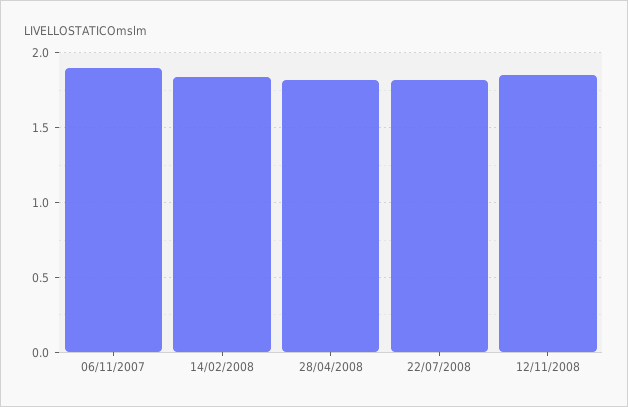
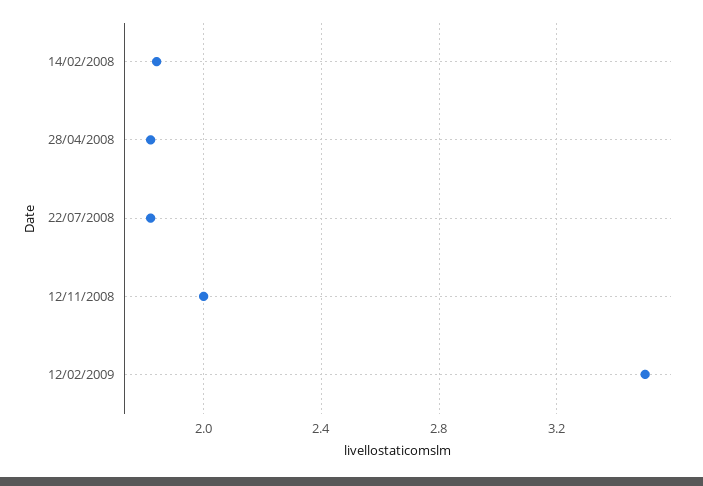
06/11/2007: 1.9 -> none
12/11/2008: 1.85 -> 2
12/02/2009: none -> 3.5

